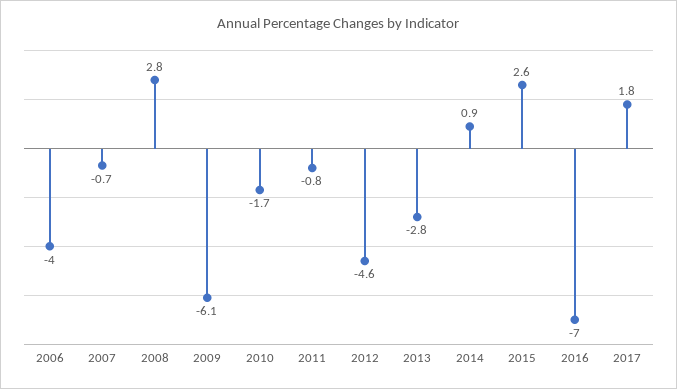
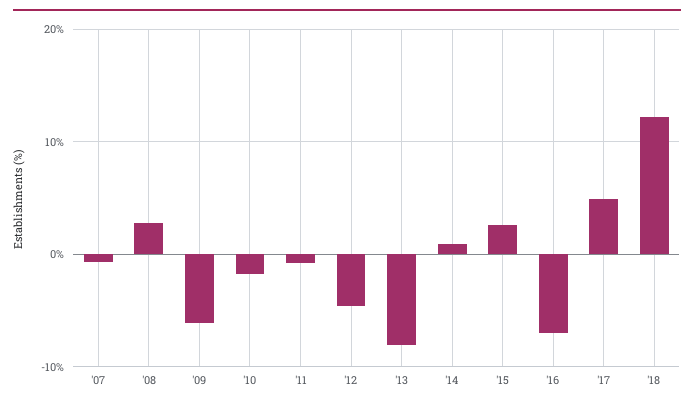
2006: -4 -> none
2013: -2.8 -> -8
2017: 1.8 -> 5
'18: none -> 12

